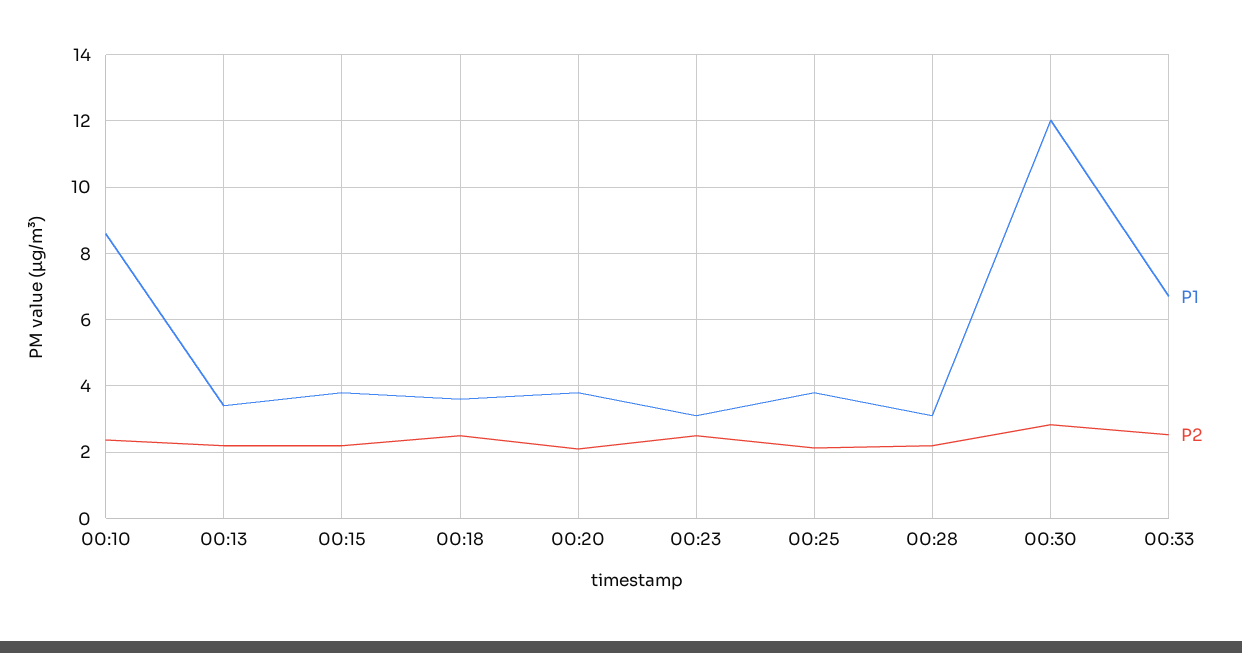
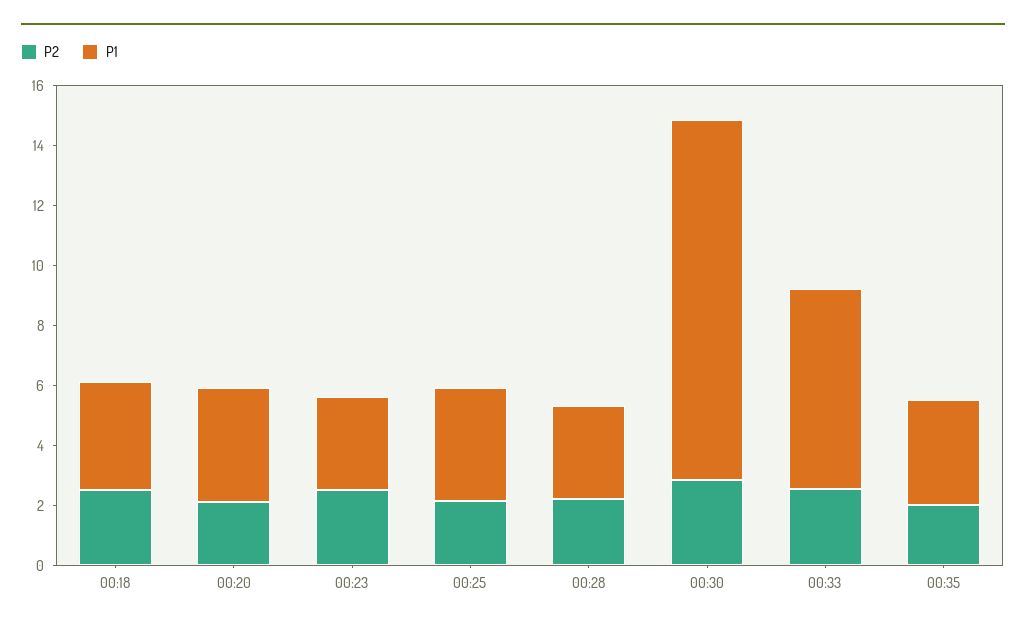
P1, 00:10: 8.6 -> none
P2, 00:10: 2.4 -> none
P1, 00:13: 3.4 -> none
P2, 00:13: 2.2 -> none
P1, 00:15: 3.8 -> none
P2, 00:15: 2.2 -> none
P2, 00:35: none -> 2
P1, 00:35: none -> 3.5

